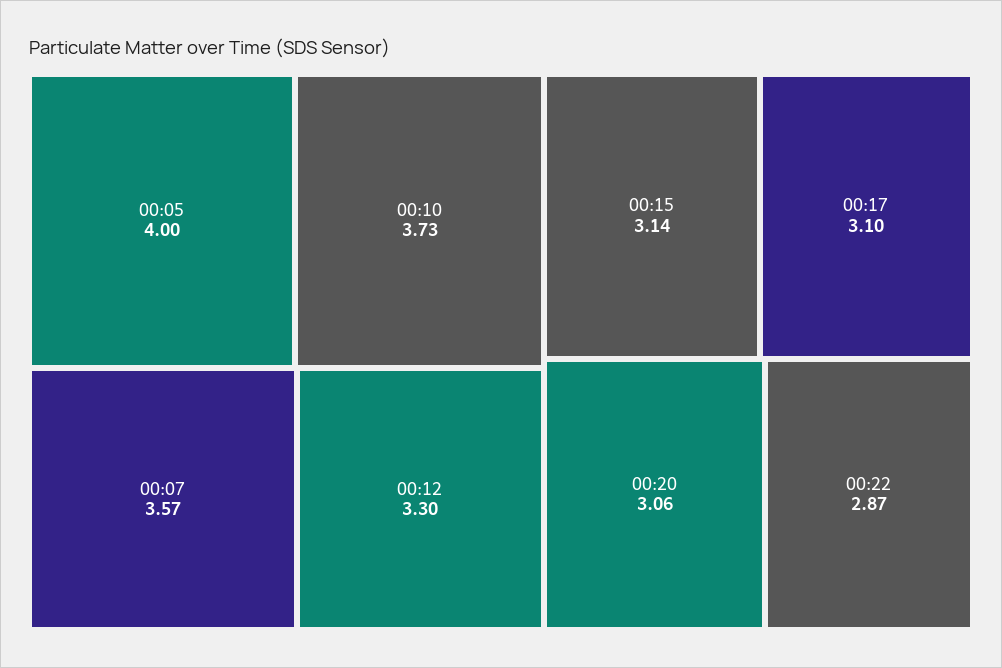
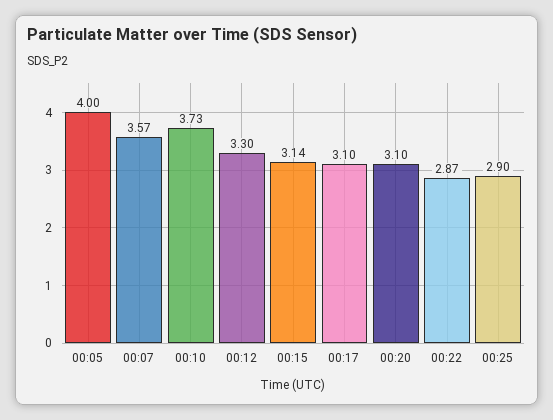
00:20: 3.06 -> 3.1
00:25: none -> 2.9

